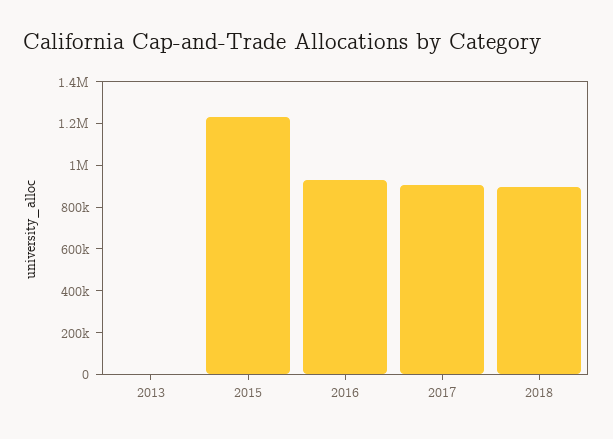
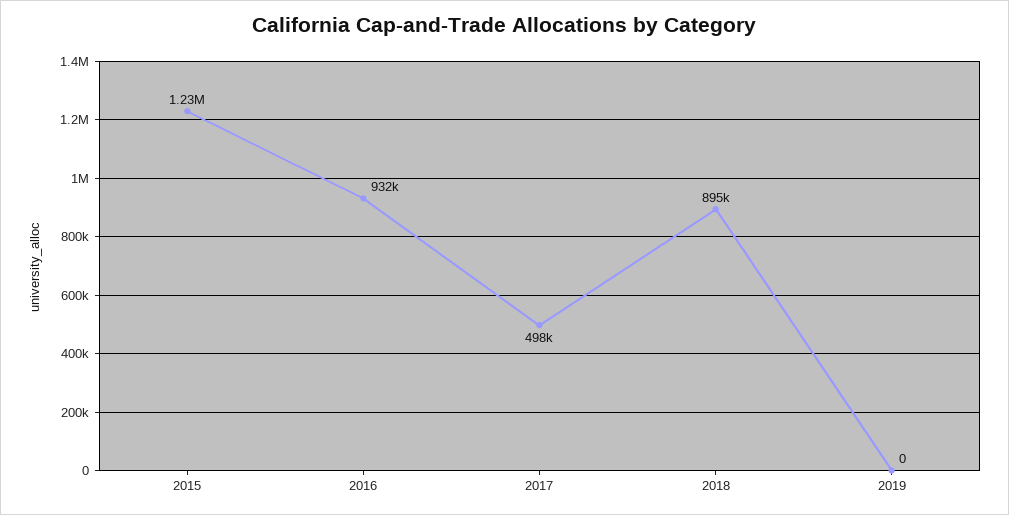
2013: 0 -> none
2017: 900000 -> 498000
2019: none -> 0

